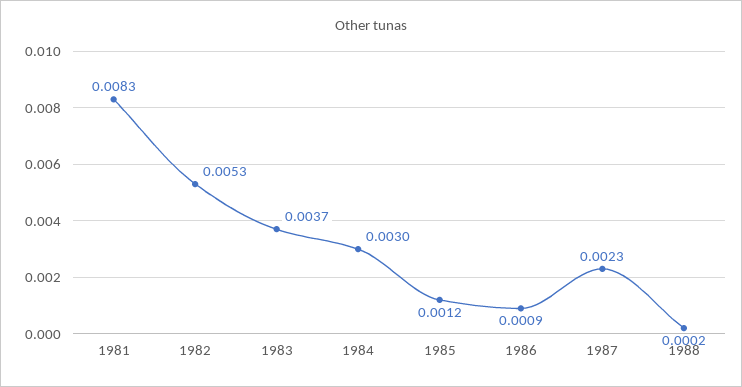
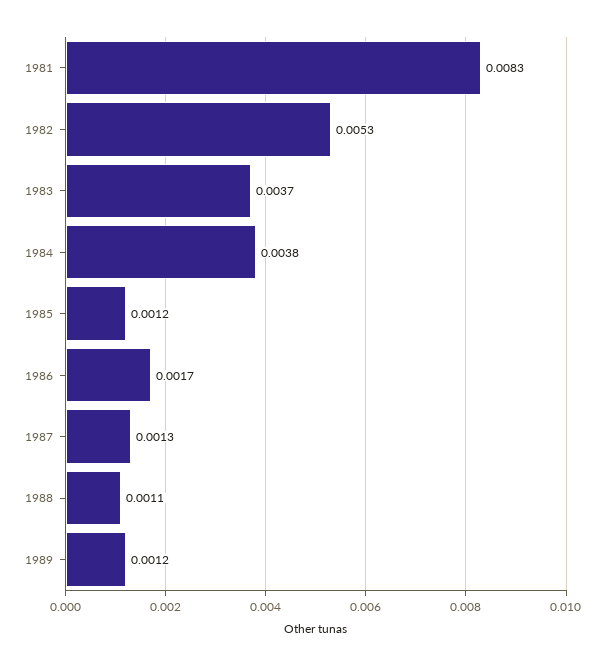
1984: 0.003 -> 0.0038
1986: 0.0009 -> 0.0017
1987: 0.0023 -> 0.0013
1988: 0.0002 -> 0.0011
1989: none -> 0.0012

